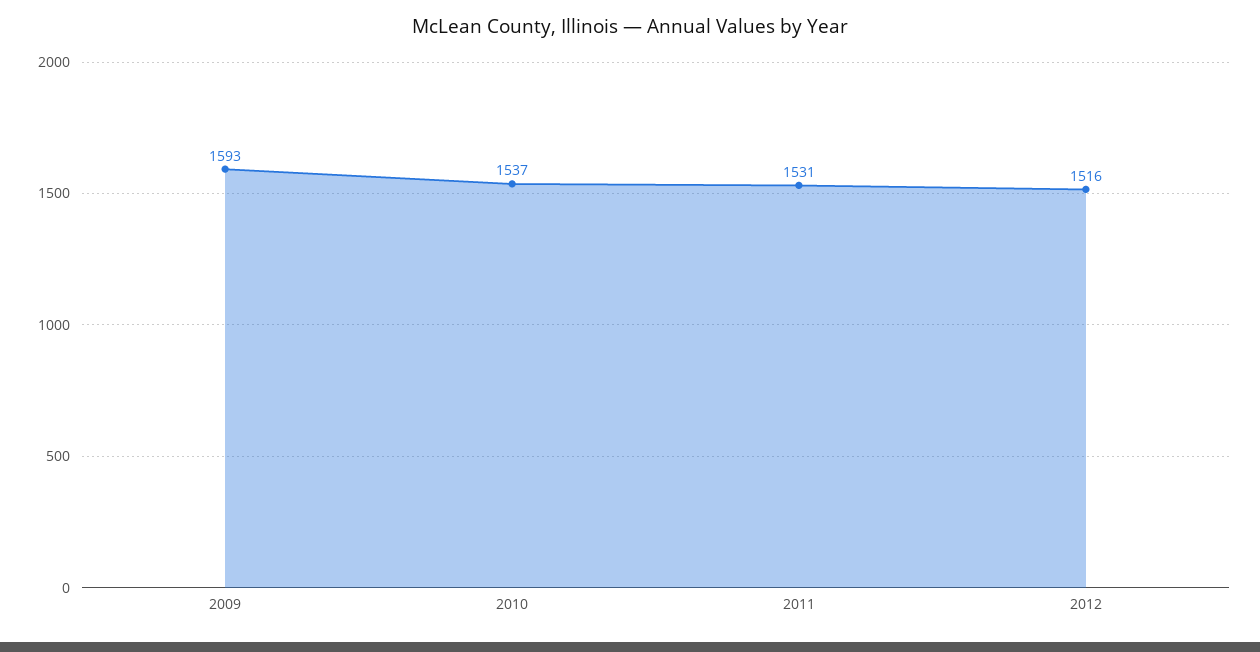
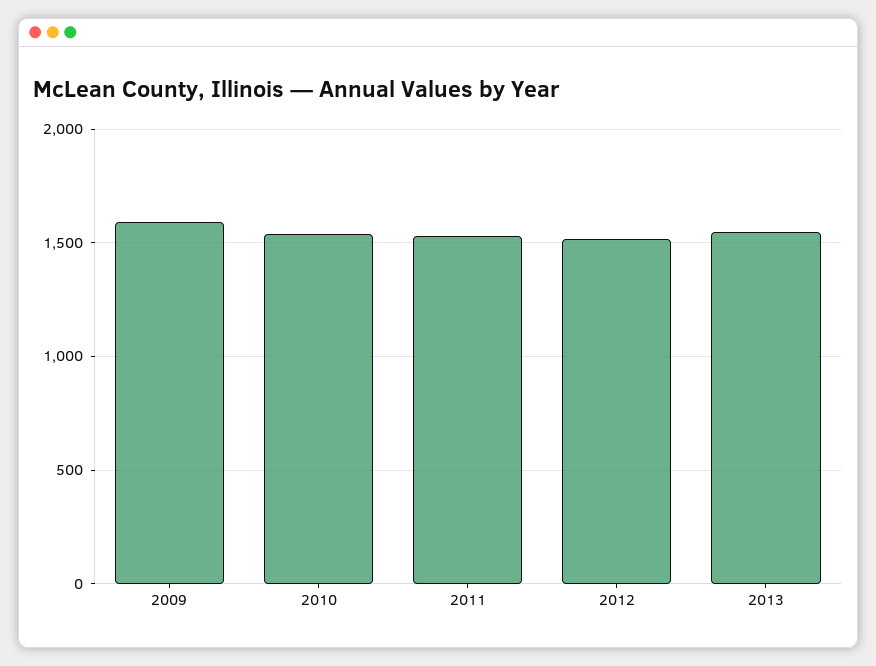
2013: none -> 1550

